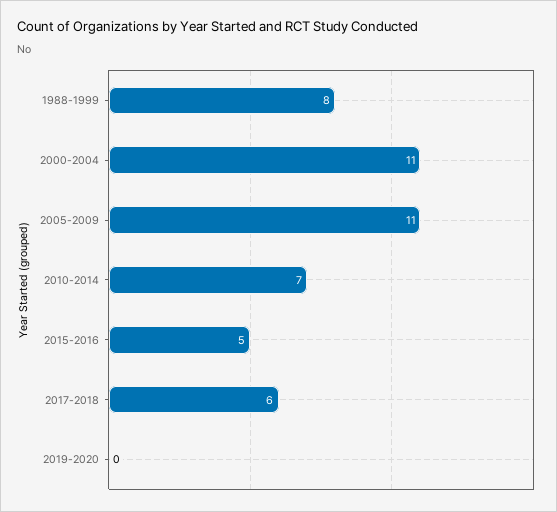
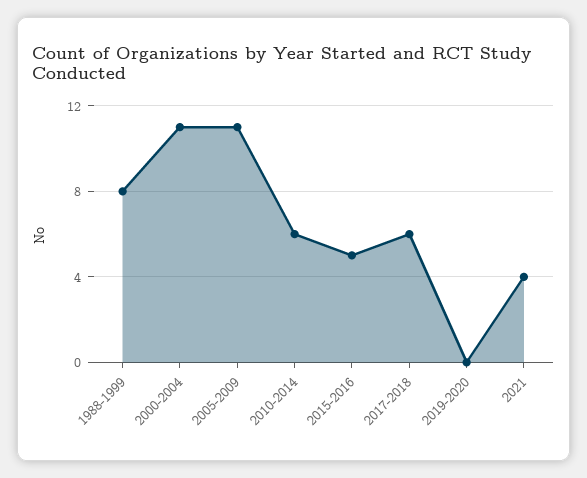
2010-2014: 7 -> 6
2021: none -> 4

